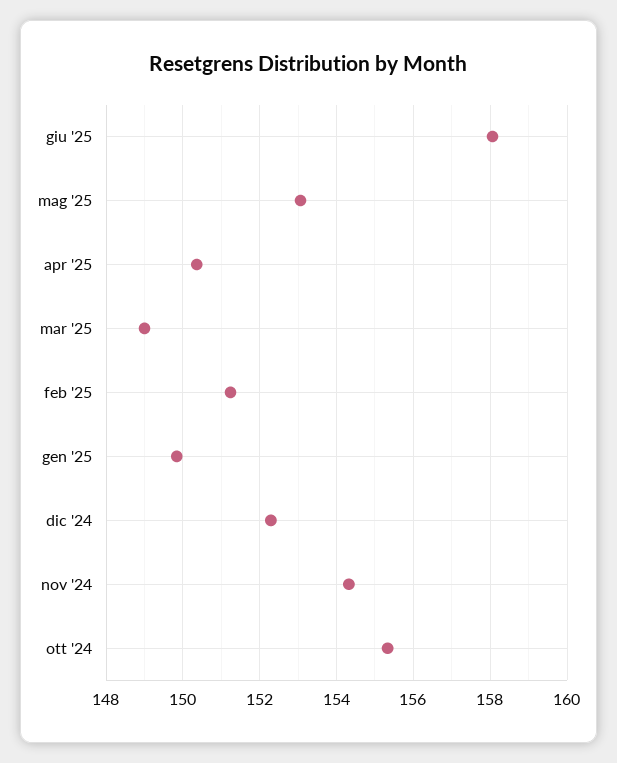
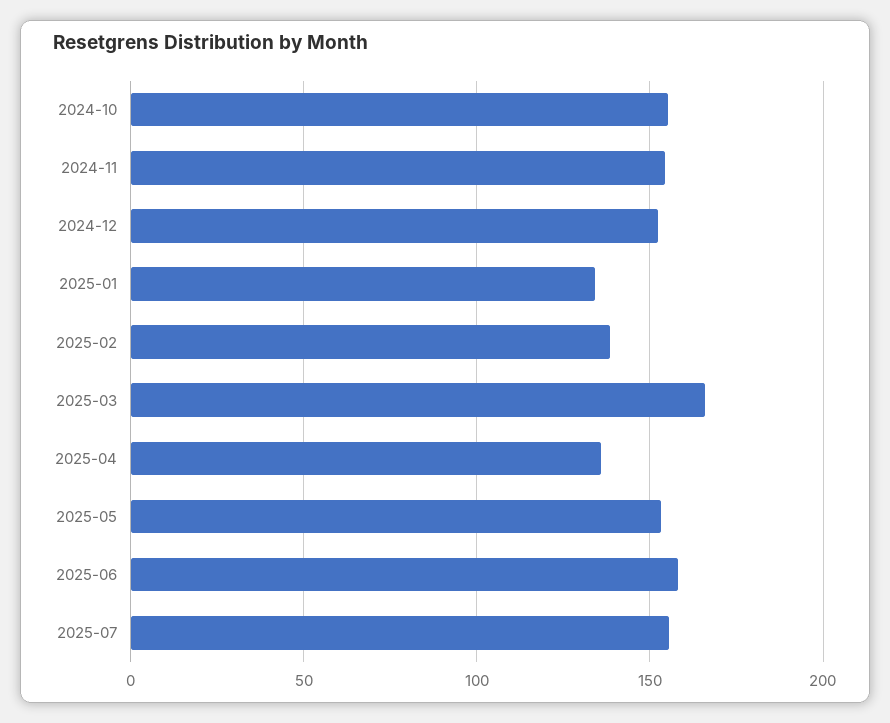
apr '25: 150.4 -> 135
mar '25: 149 -> 165
feb '25: 151.2 -> 140
gen '25: 149.8 -> 135
2025-07: none -> 155

